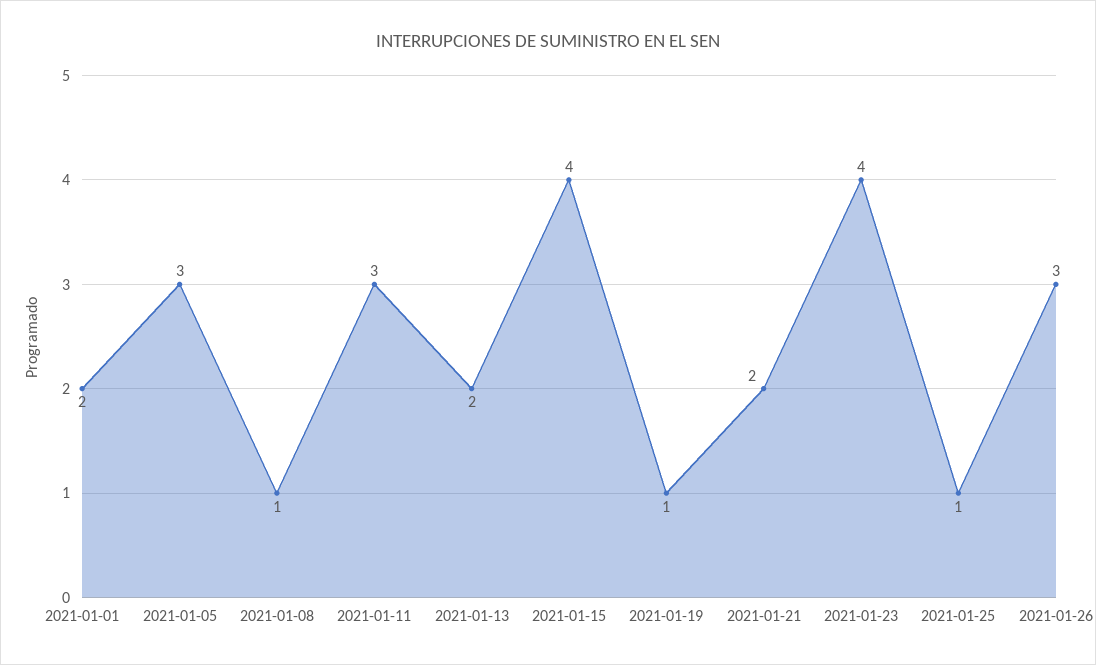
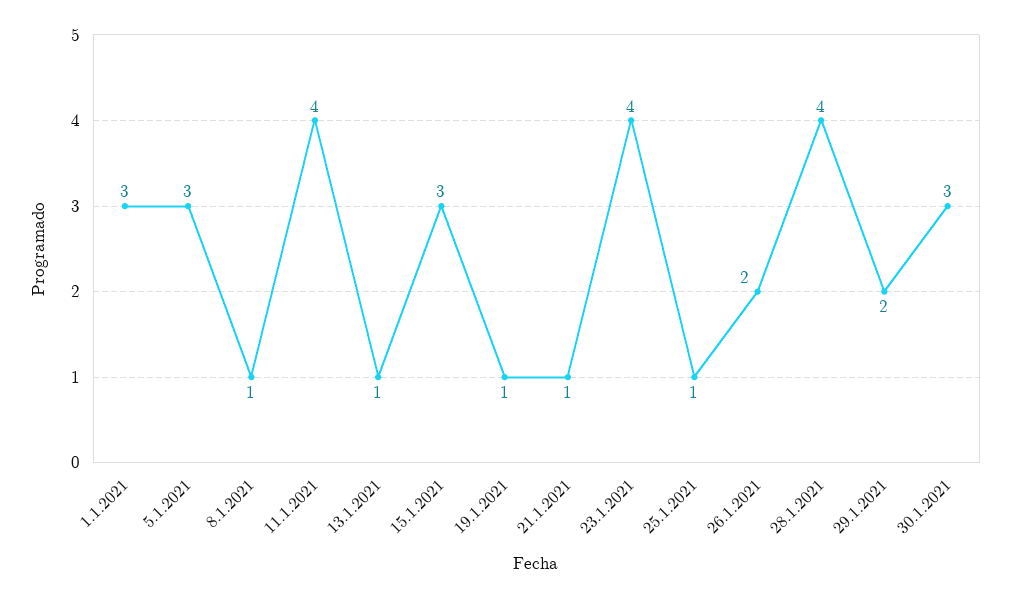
2021-01-01: 2 -> 3
2021-01-11: 3 -> 4
2021-01-13: 2 -> 1
2021-01-15: 4 -> 3
2021-01-21: 2 -> 1
2021-01-26: 3 -> 2
28.1.2021: none -> 4
29.1.2021: none -> 2
30.1.2021: none -> 3

